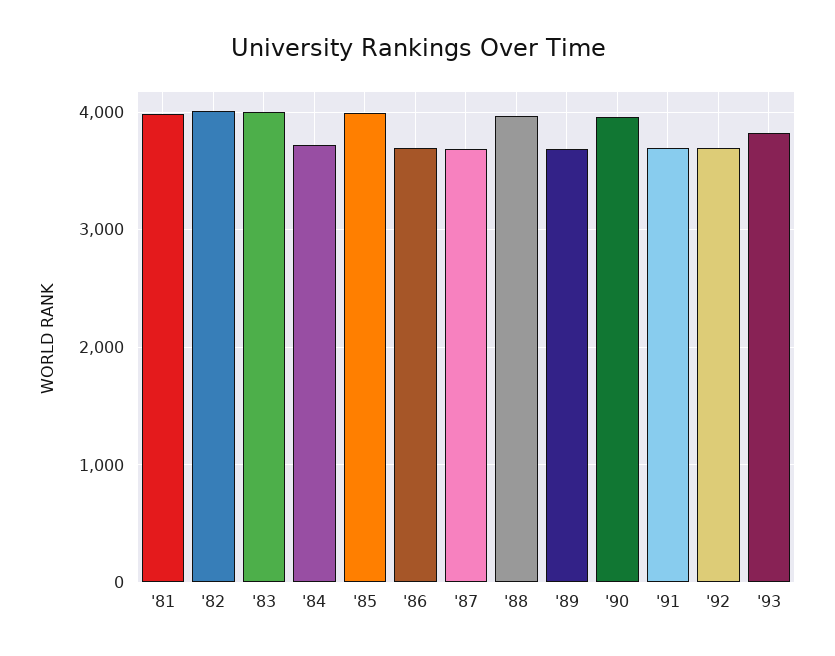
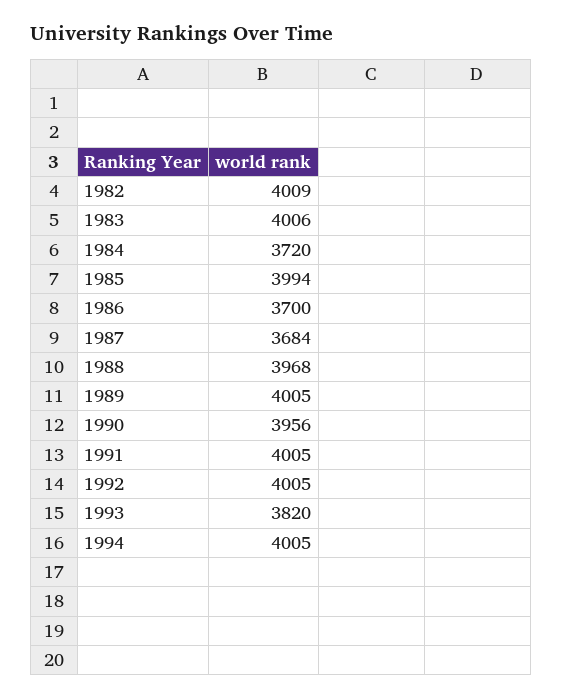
'81: 4000 -> none
'89: 3700 -> 4005
'91: 3700 -> 4005
'92: 3700 -> 4005
1994: none -> 4005

